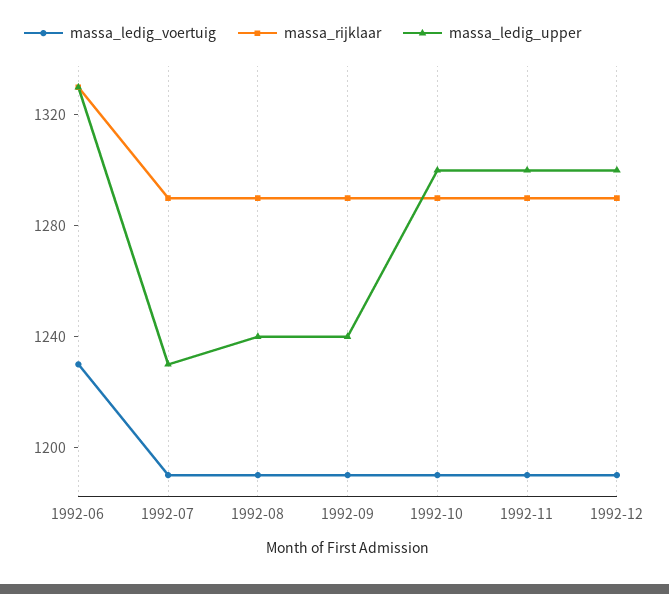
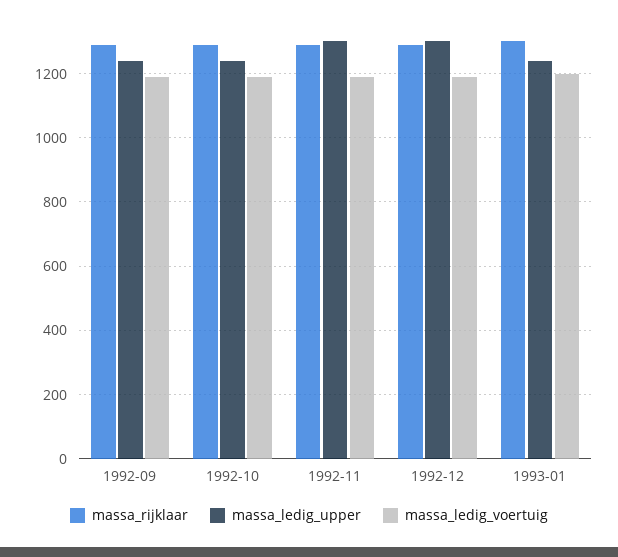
massa_ledig_voertuig, 1992-06: 1230 -> none
massa_rijklaar, 1992-06: 1330 -> none
massa_ledig_upper, 1992-06: 1330 -> none
massa_ledig_voertuig, 1992-07: 1190 -> none
massa_rijklaar, 1992-07: 1290 -> none
massa_ledig_upper, 1992-07: 1230 -> none
massa_ledig_voertuig, 1992-08: 1190 -> none
massa_rijklaar, 1992-08: 1290 -> none
massa_ledig_upper, 1992-08: 1240 -> none
massa_ledig_upper, 1992-10: 1300 -> 1240
massa_rijklaar, 1993-01: none -> 1300
massa_ledig_upper, 1993-01: none -> 1240
massa_ledig_voertuig, 1993-01: none -> 1200

